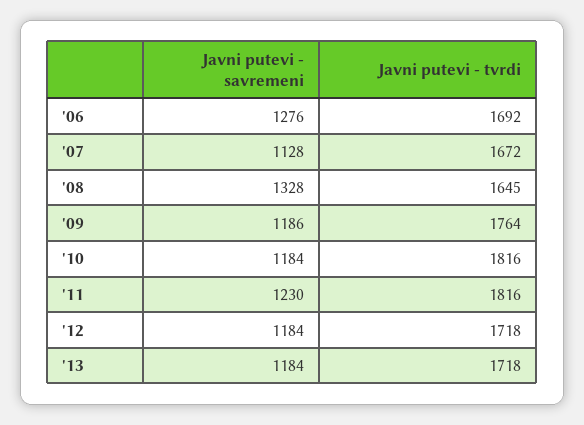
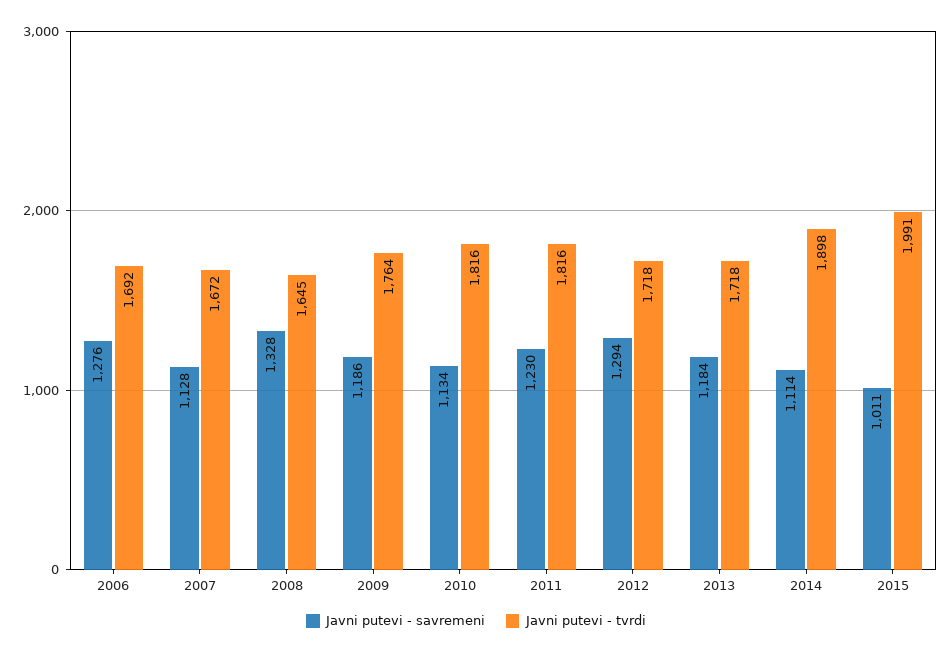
Javni putevi - savremeni, '10: 1184 -> 1134
Javni putevi - savremeni, '12: 1184 -> 1294
Javni putevi - savremeni, 2014: none -> 1114
Javni putevi - tvrdi, 2014: none -> 1898
Javni putevi - savremeni, 2015: none -> 1011
Javni putevi - tvrdi, 2015: none -> 1991

